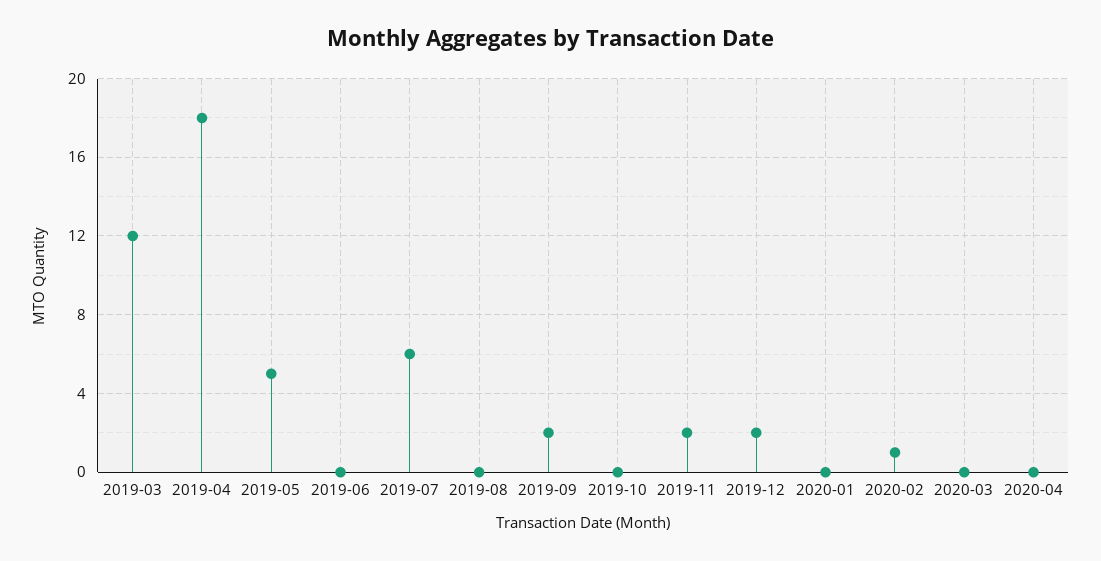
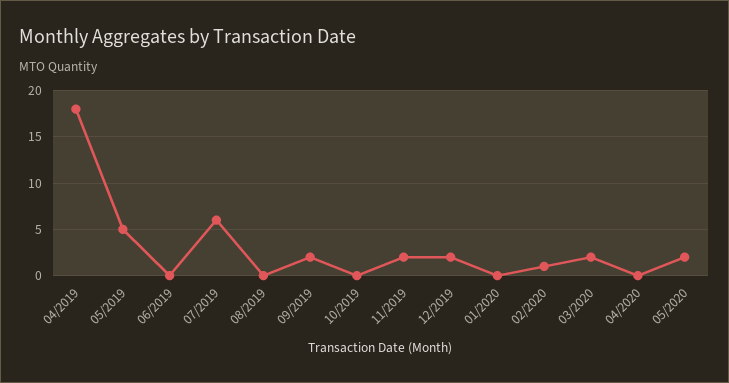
2019-03: 12 -> none
2020-03: 0 -> 2
05/2020: none -> 2

